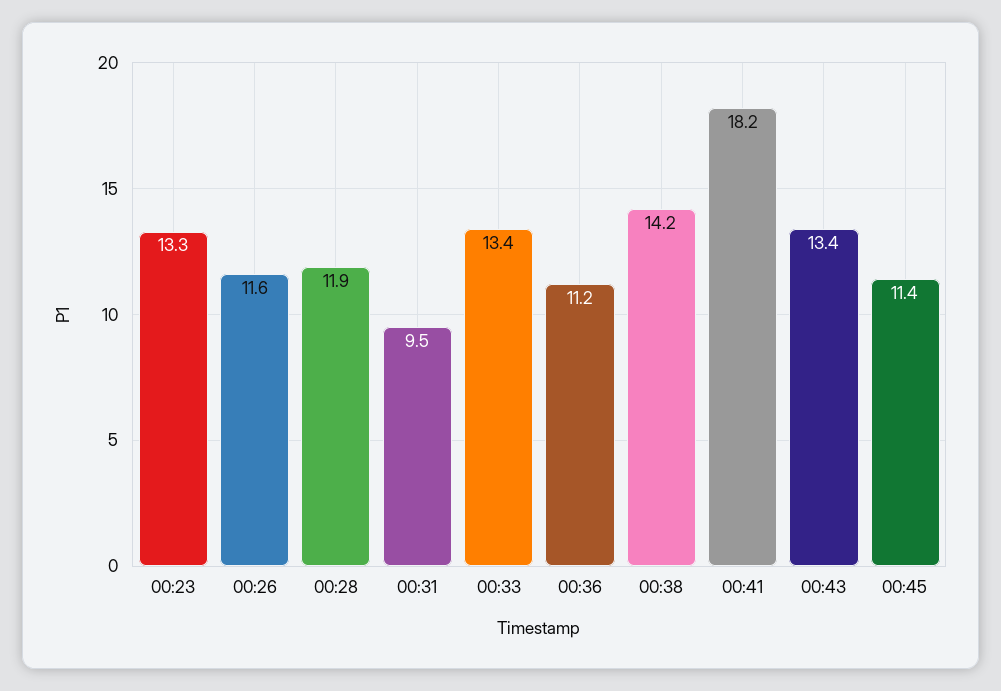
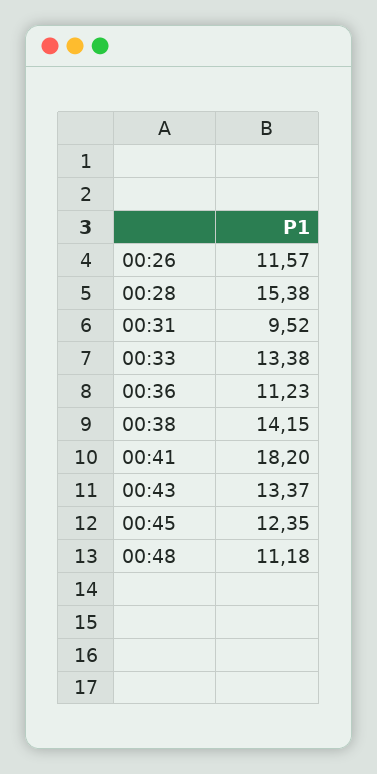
00:23: 13.3 -> none
00:28: 11.9 -> 15.38
00:45: 11.4 -> 12.35
00:48: none -> 11.18

